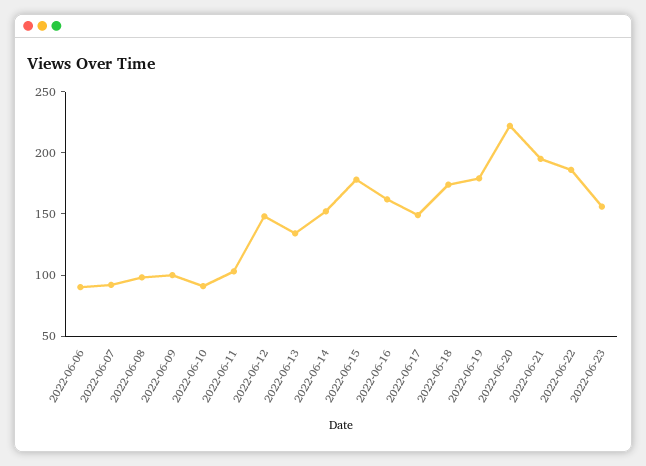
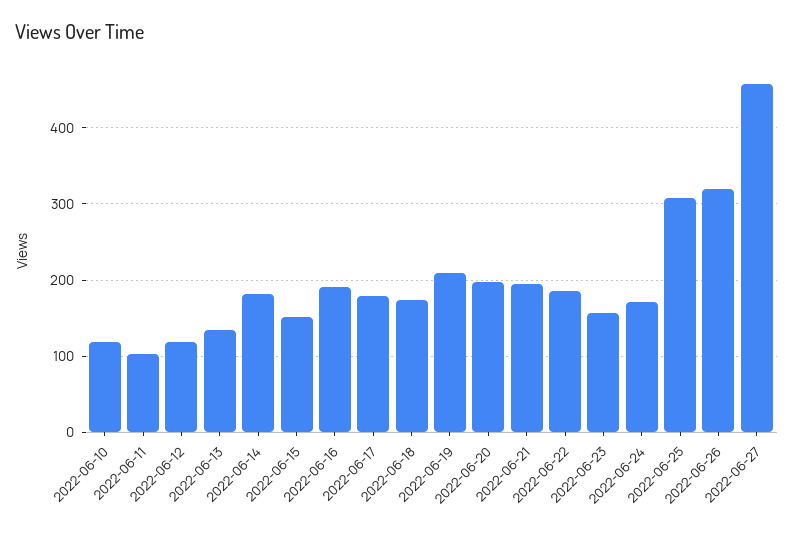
2022-06-06: 90 -> none
2022-06-07: 90 -> none
2022-06-08: 100 -> none
2022-06-09: 100 -> none
2022-06-10: 90 -> 120
2022-06-12: 150 -> 120
2022-06-14: 150 -> 180
2022-06-15: 180 -> 150
2022-06-16: 160 -> 190
2022-06-17: 150 -> 180
2022-06-19: 180 -> 210
2022-06-20: 220 -> 200
2022-06-24: none -> 170
2022-06-25: none -> 310
2022-06-26: none -> 320
2022-06-27: none -> 460

